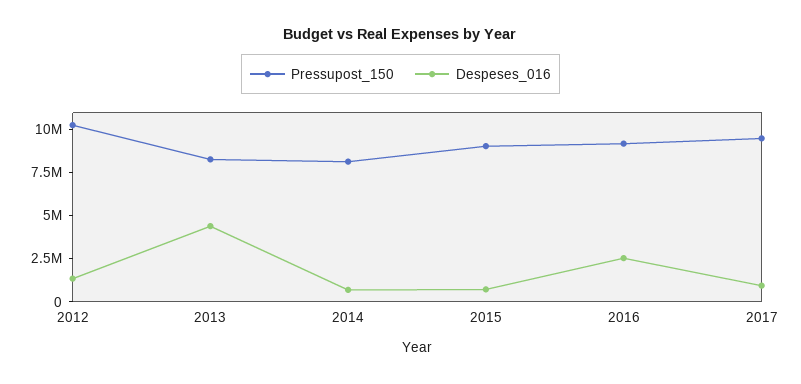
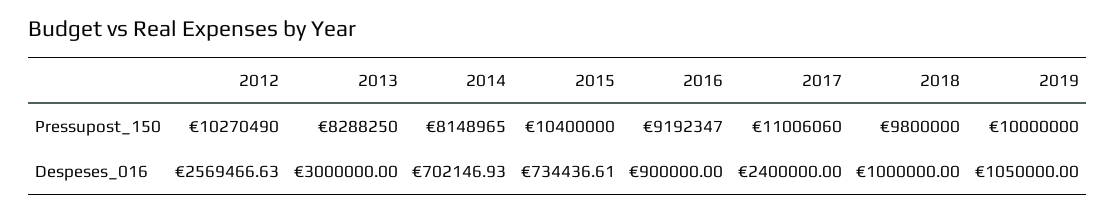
Despeses_016, 2012: 1500000 -> 2569466.63
Despeses_016, 2013: 4500000 -> 3000000
Pressupost_150, 2015: 9000000 -> 10400000
Despeses_016, 2016: 2500000 -> 900000
Pressupost_150, 2017: 9500000 -> 11006060
Despeses_016, 2017: 1000000 -> 2400000
Pressupost_150, 2018: none -> 9800000
Pressupost_150, 2019: none -> 10000000
Despeses_016, 2018: none -> 1000000
Despeses_016, 2019: none -> 1050000

